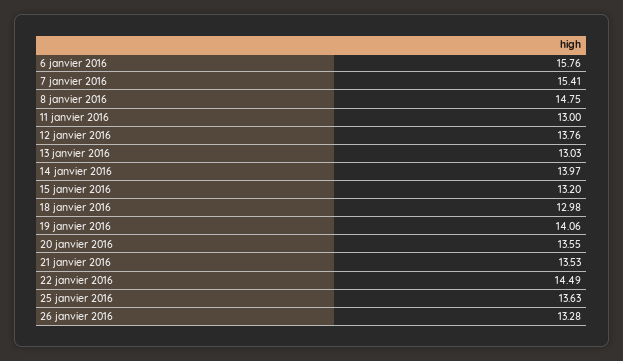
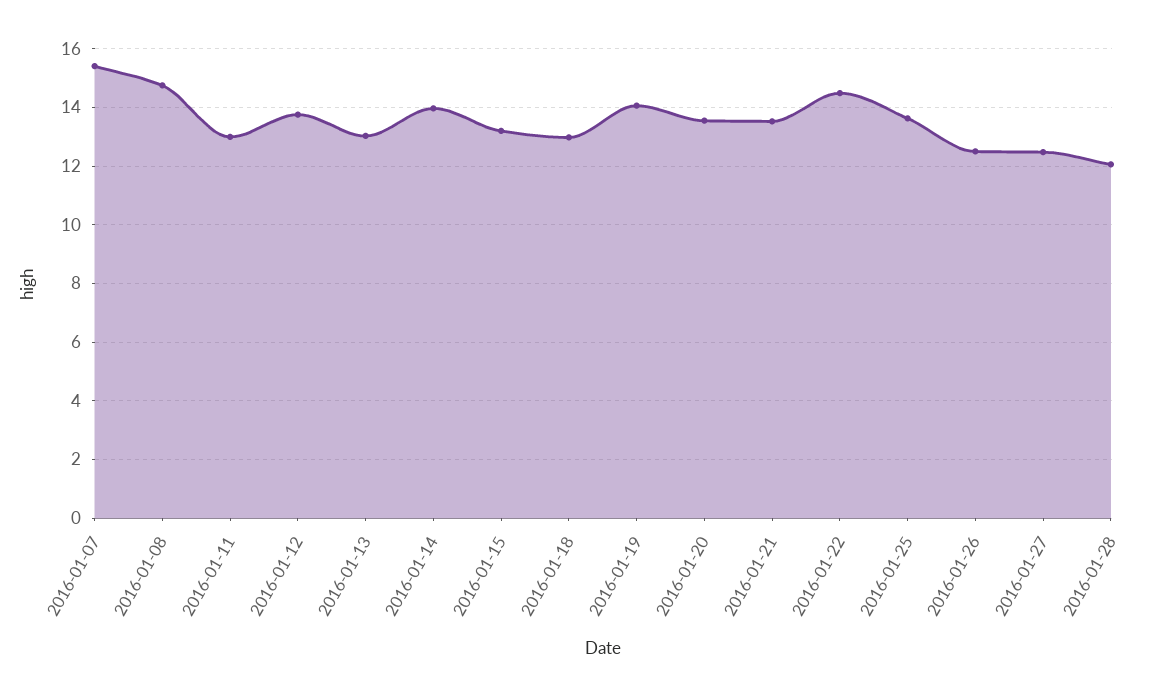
6 janvier 2016: 15.76 -> none
26 janvier 2016: 13.28 -> 12.5
2016-01-27: none -> 12.5
2016-01-28: none -> 12

